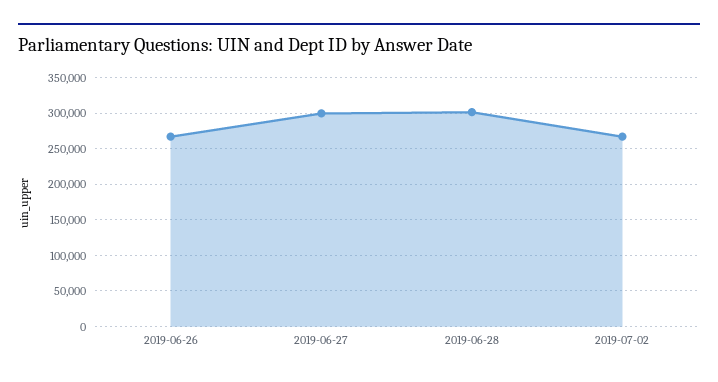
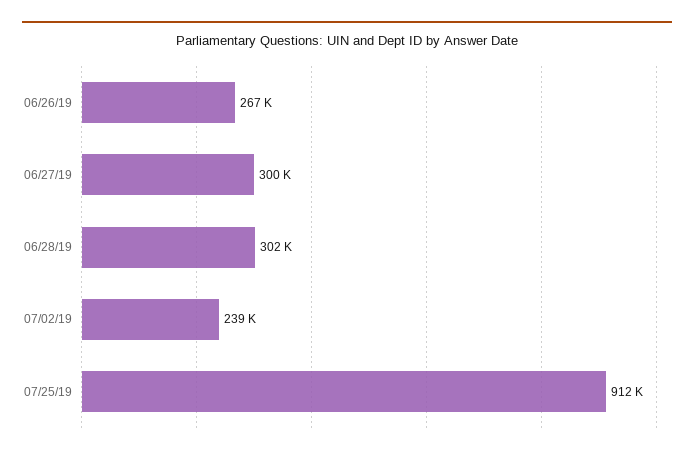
2019-07-02: 270000 -> 239000
07/25/19: none -> 912000

